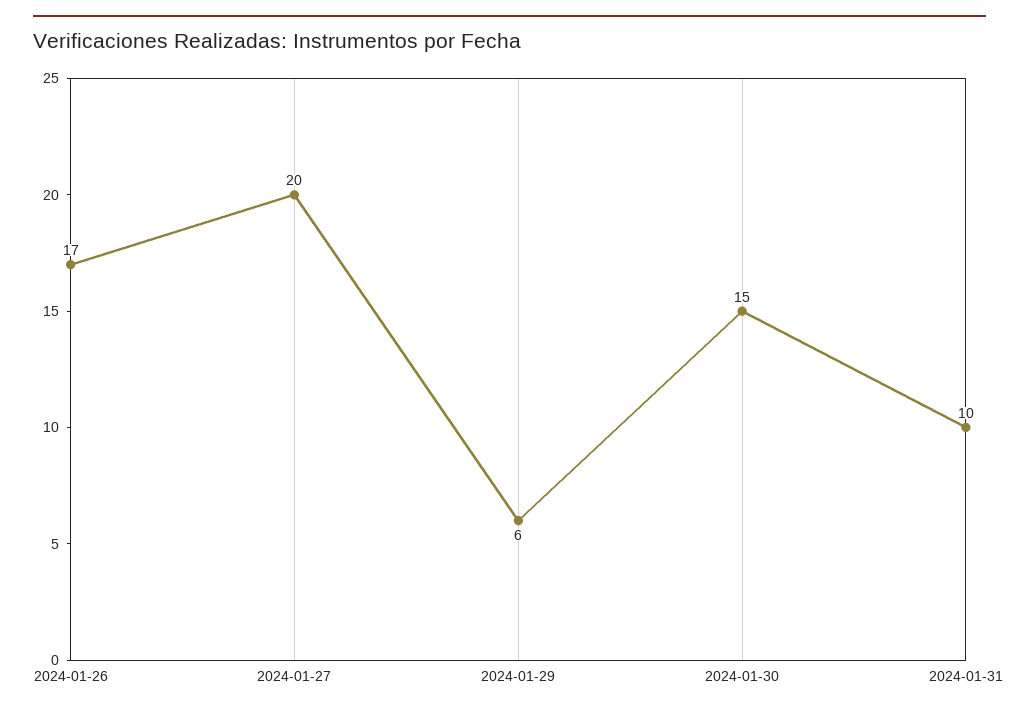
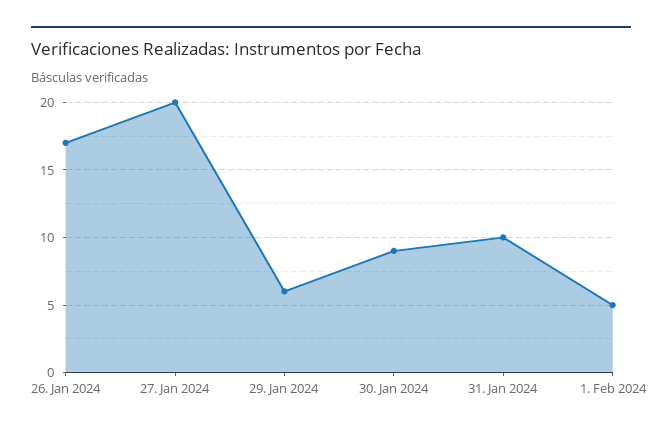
2024-01-30: 15 -> 9
1. Feb 2024: none -> 5

